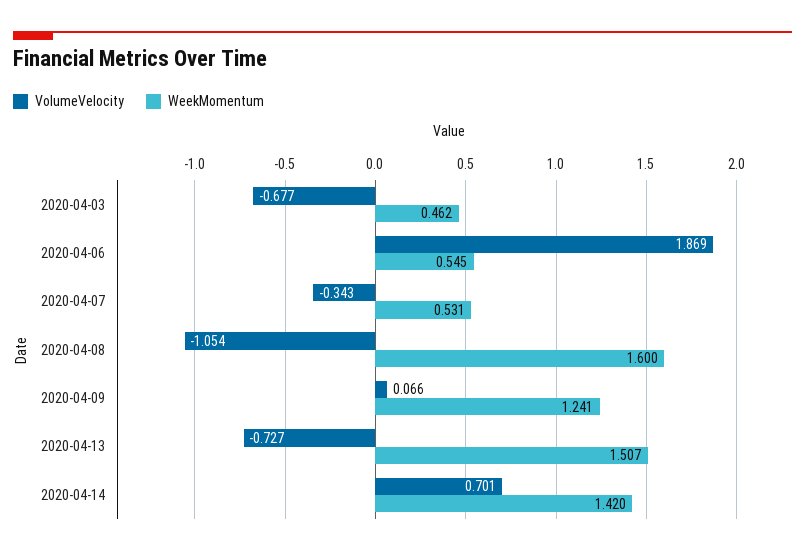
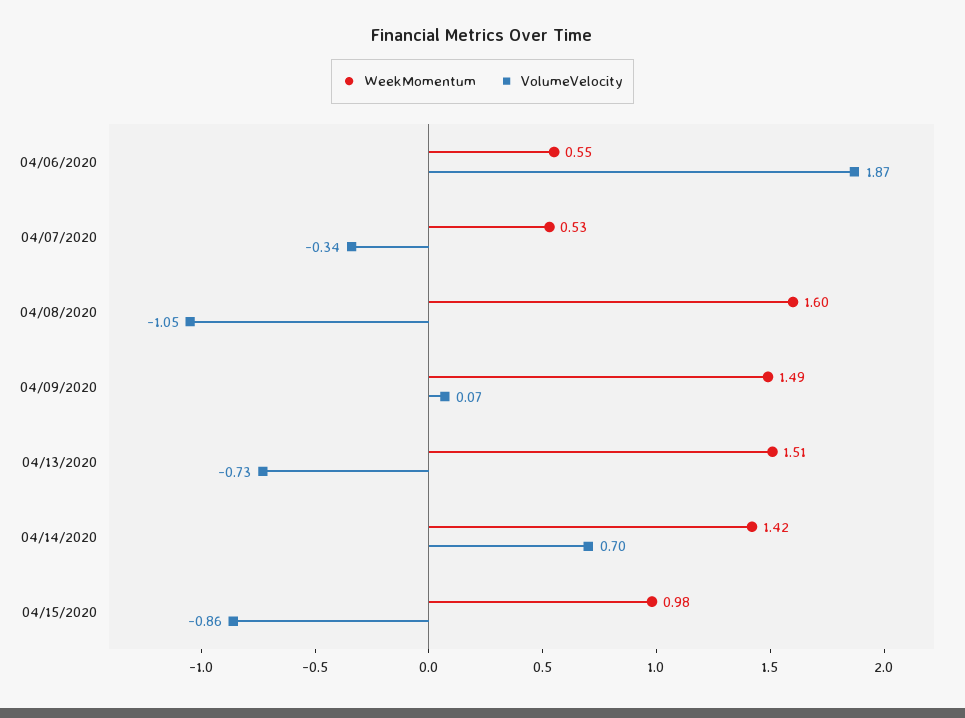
VolumeVelocity, 2020-04-03: -0.677 -> none
WeekMomentum, 2020-04-03: 0.462 -> none
WeekMomentum, 2020-04-09: 1.241 -> 1.49
WeekMomentum, 04/15/2020: none -> 0.98
VolumeVelocity, 04/15/2020: none -> -0.86

